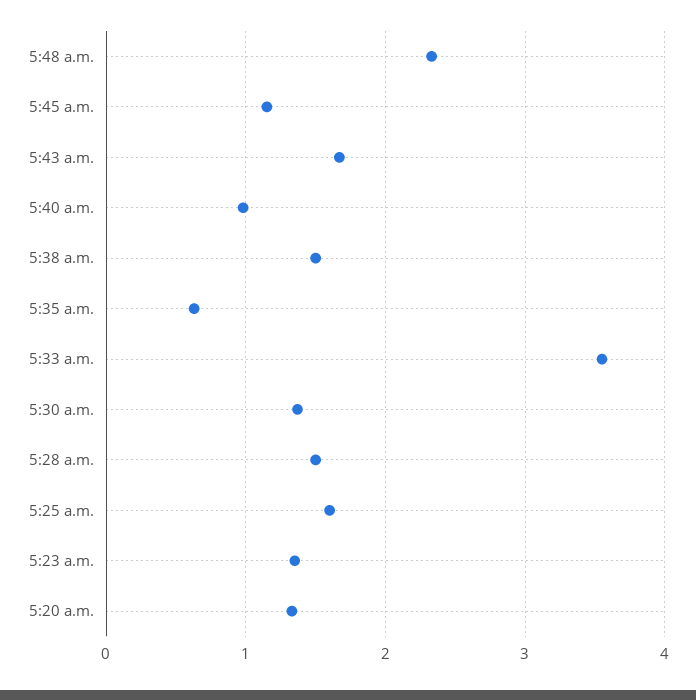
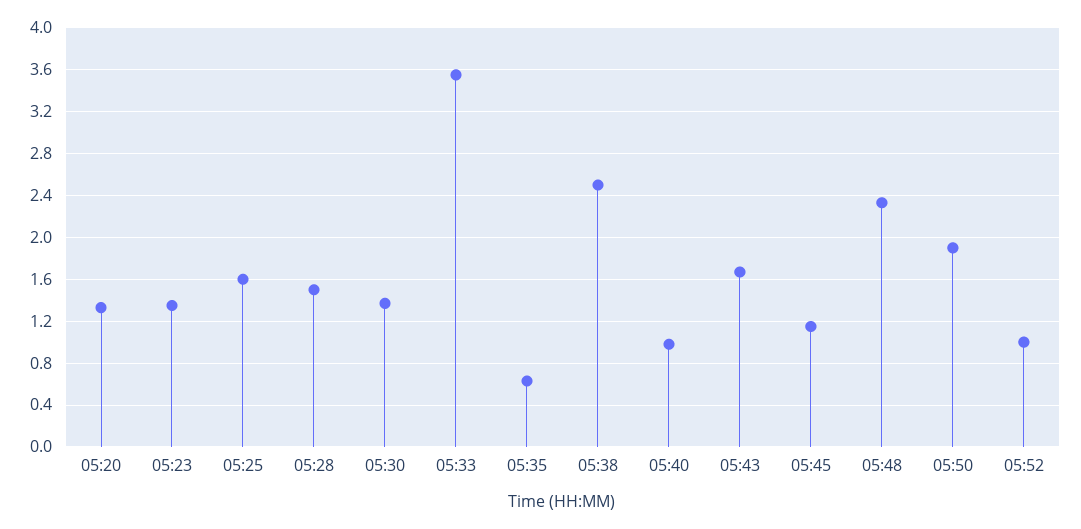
5:38 a.m.: 1.5 -> 2.5
05:50: none -> 1.9
05:52: none -> 1

